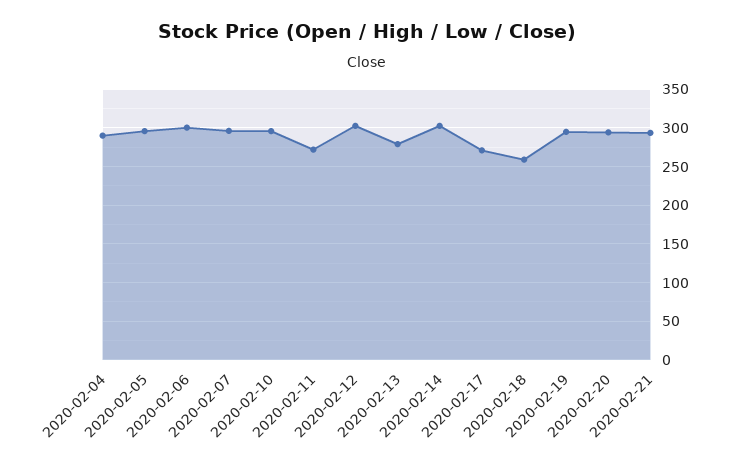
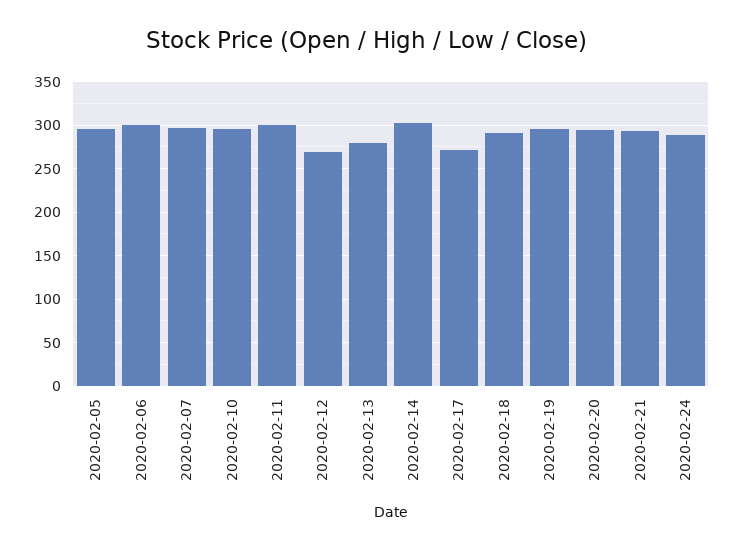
2020-02-04: 290 -> none
2020-02-11: 270 -> 300
2020-02-12: 300 -> 270
2020-02-18: 260 -> 290
2020-02-24: none -> 290

